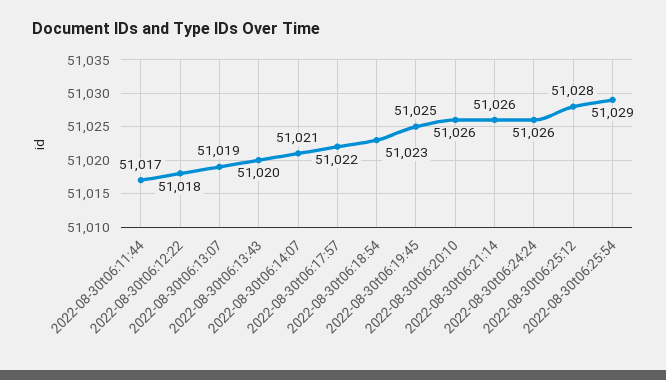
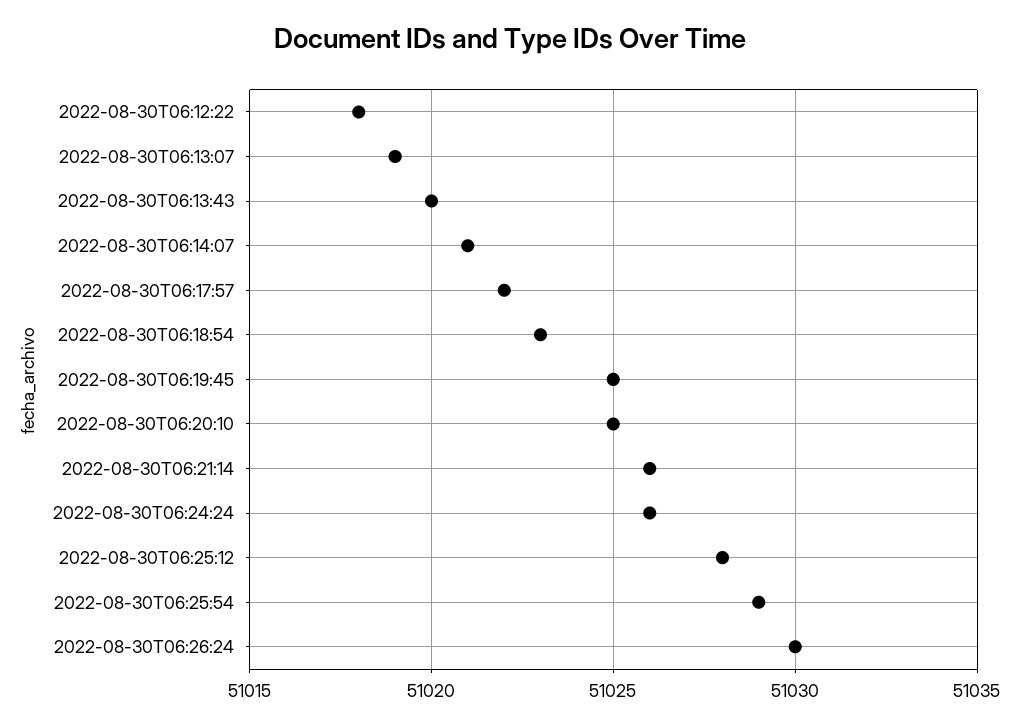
2022-08-30t06:11:44: 51017 -> none
2022-08-30t06:20:10: 51026 -> 51025
2022-08-30T06:26:24: none -> 51030

